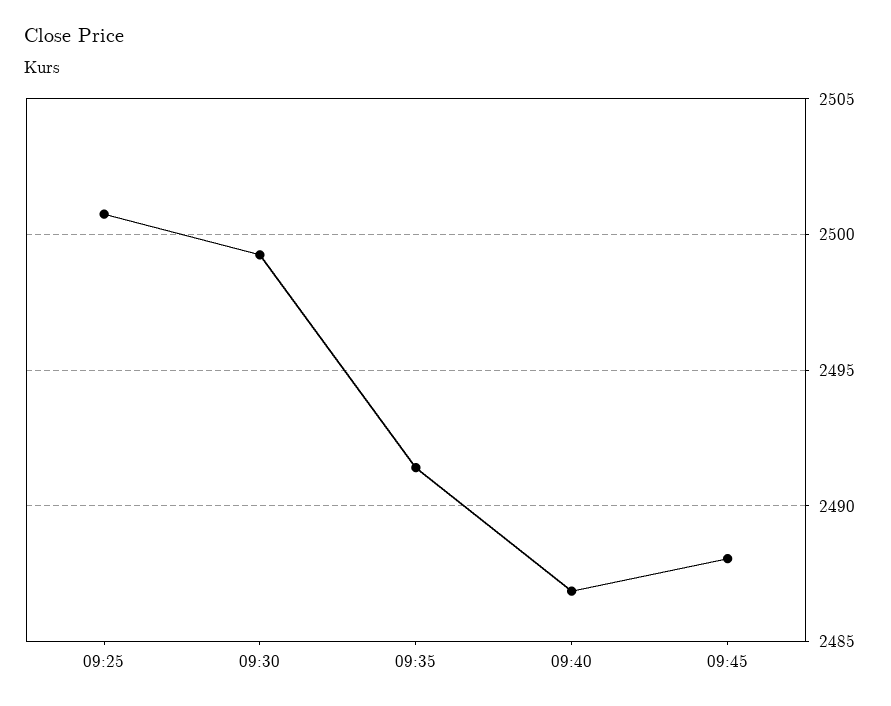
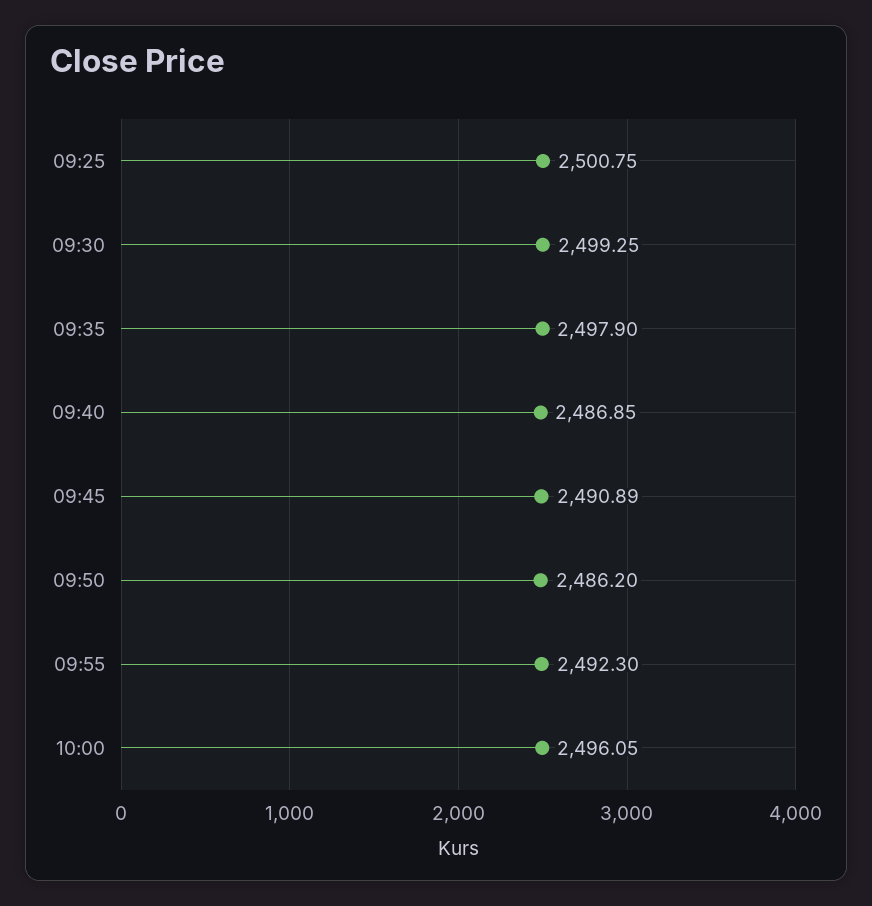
09:35: 2491.5 -> 2497.9
09:45: 2488 -> 2490.89
09:50: none -> 2486.2
09:55: none -> 2492.3
10:00: none -> 2496.05

